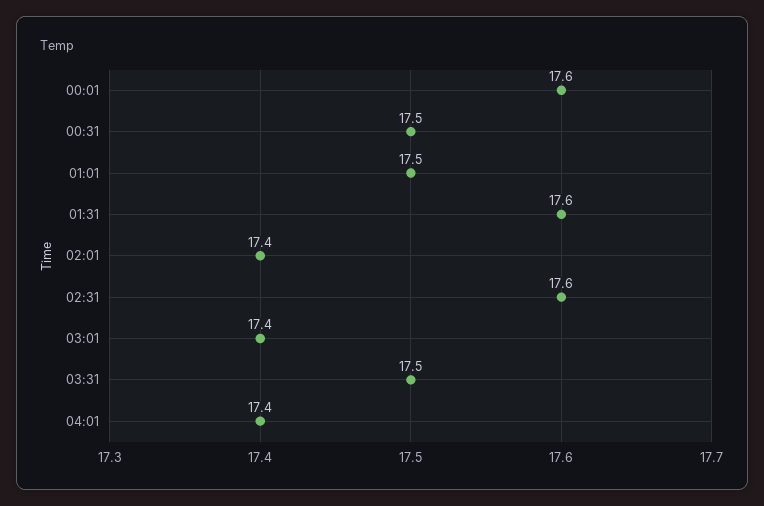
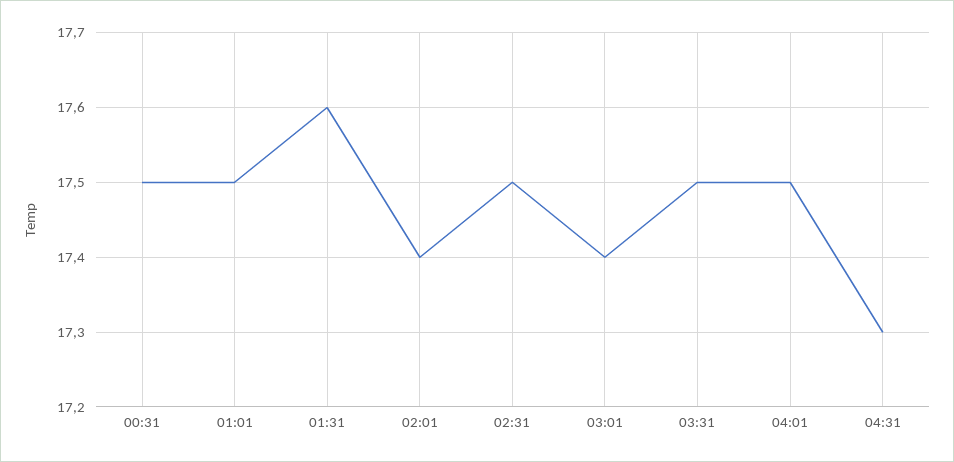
00:01: 17.6 -> none
02:31: 17.6 -> 17.5
04:01: 17.4 -> 17.5
04:31: none -> 17.3

